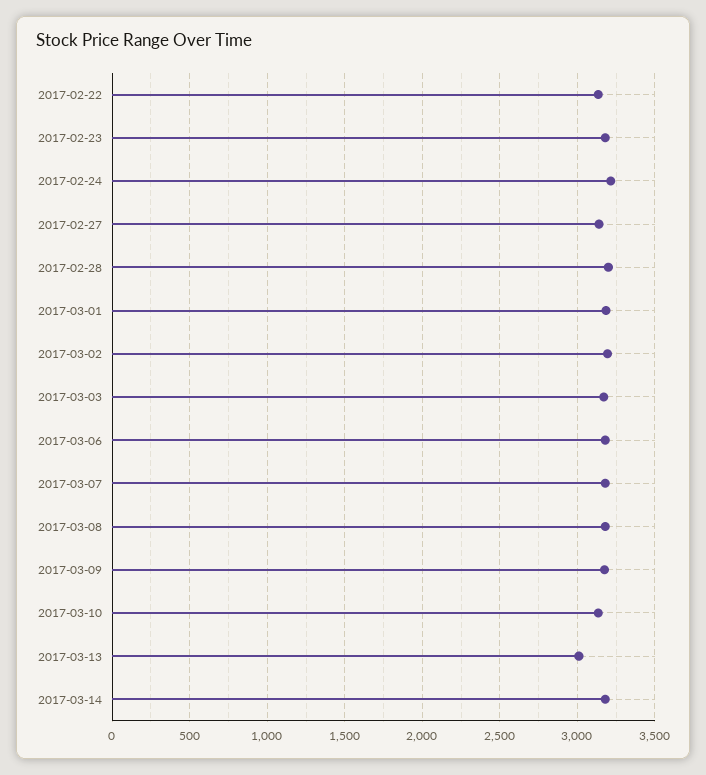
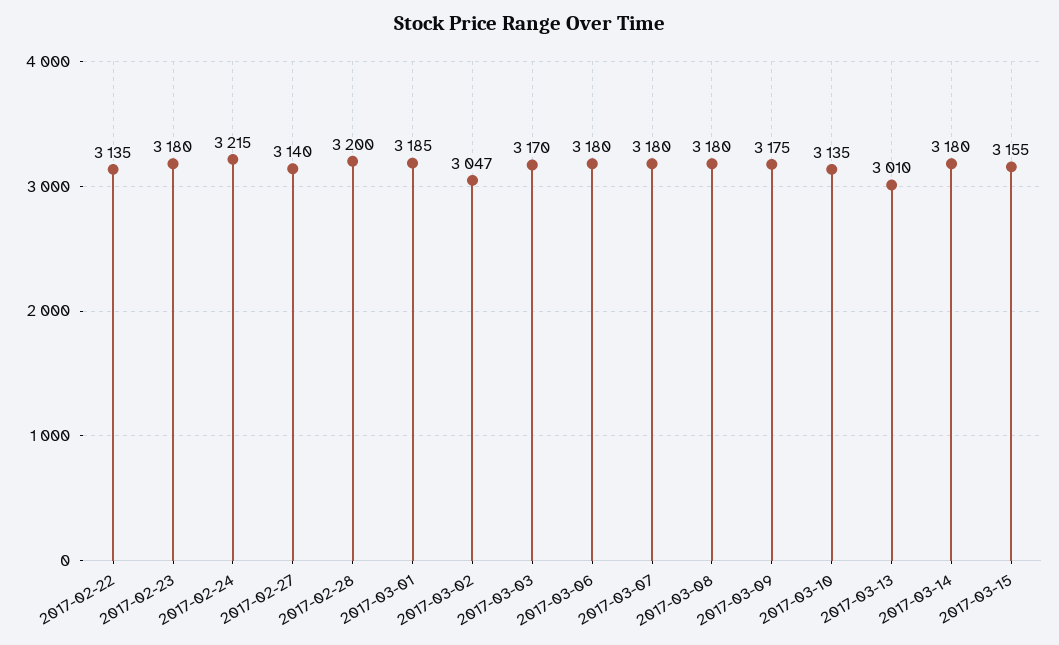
2017-03-02: 3200 -> 3047
2017-03-15: none -> 3155

